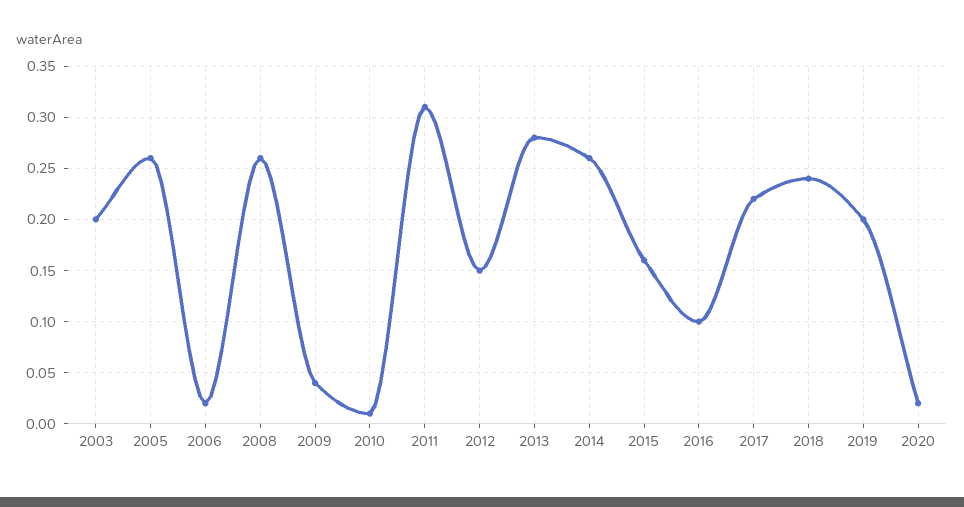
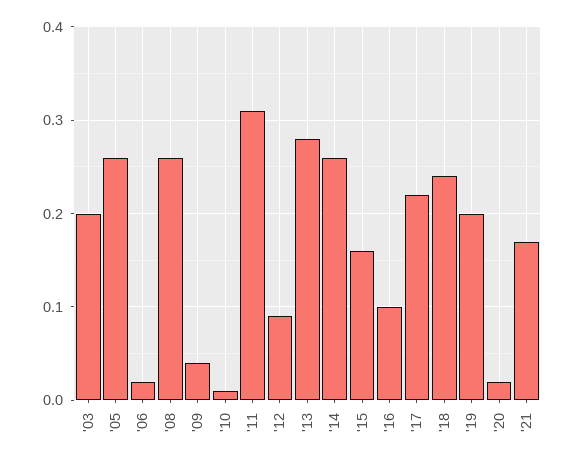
2012: 0.15 -> 0.09
'21: none -> 0.17

